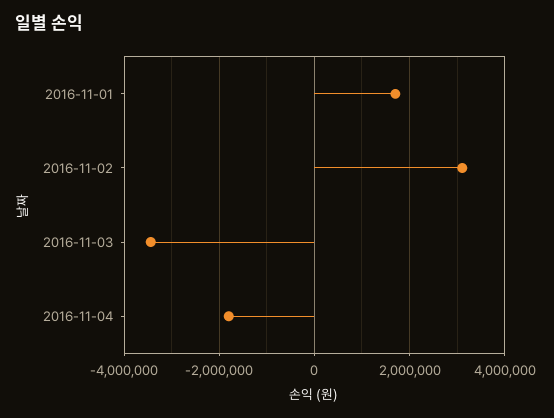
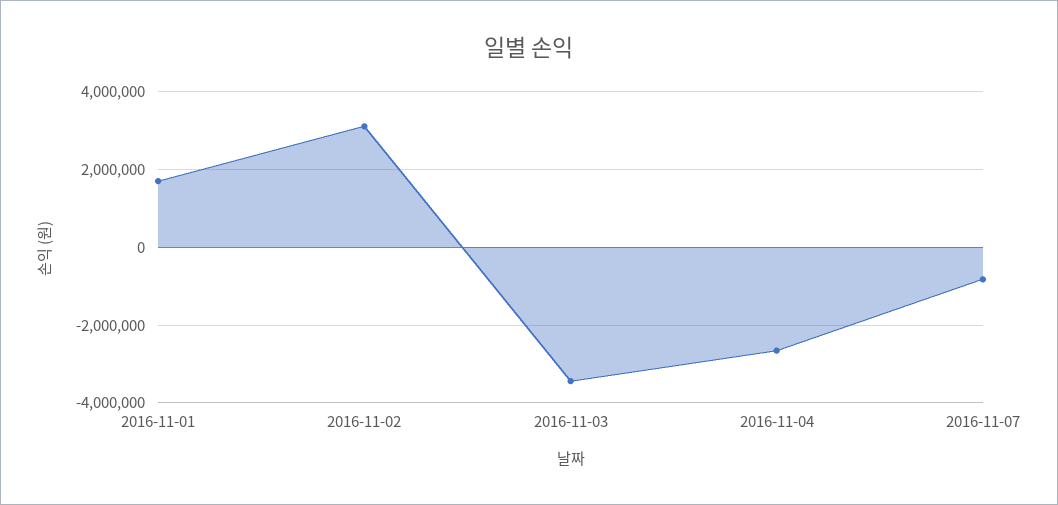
2016-11-04: -1800000 -> -2600000
2016-11-07: none -> -800000

